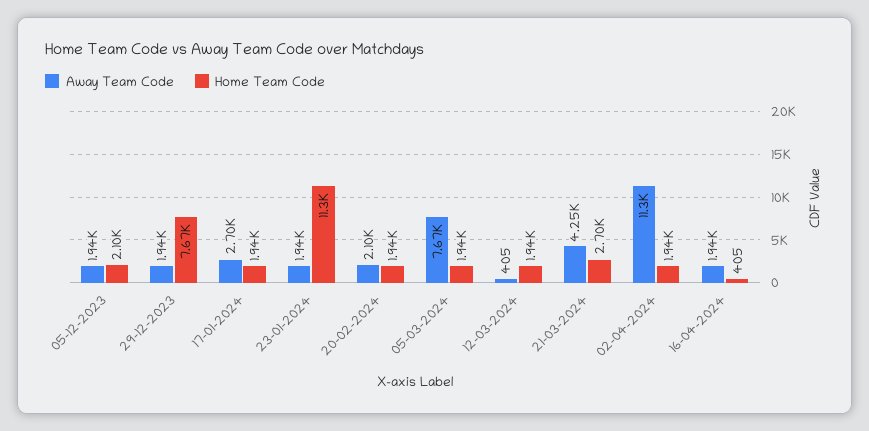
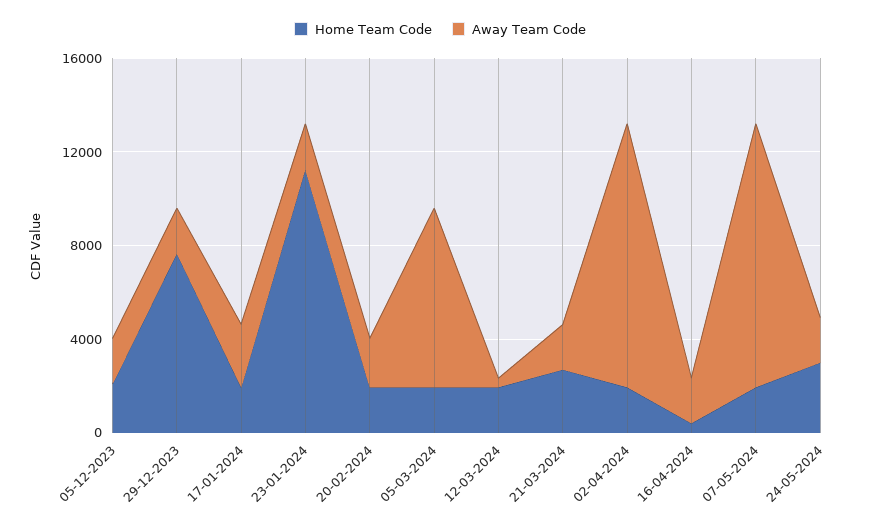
Away Team Code, 21-03-2024: 4250 -> 2000
Home Team Code, 07-05-2024: none -> 2000
Away Team Code, 07-05-2024: none -> 11000
Home Team Code, 24-05-2024: none -> 3000
Away Team Code, 24-05-2024: none -> 2000

